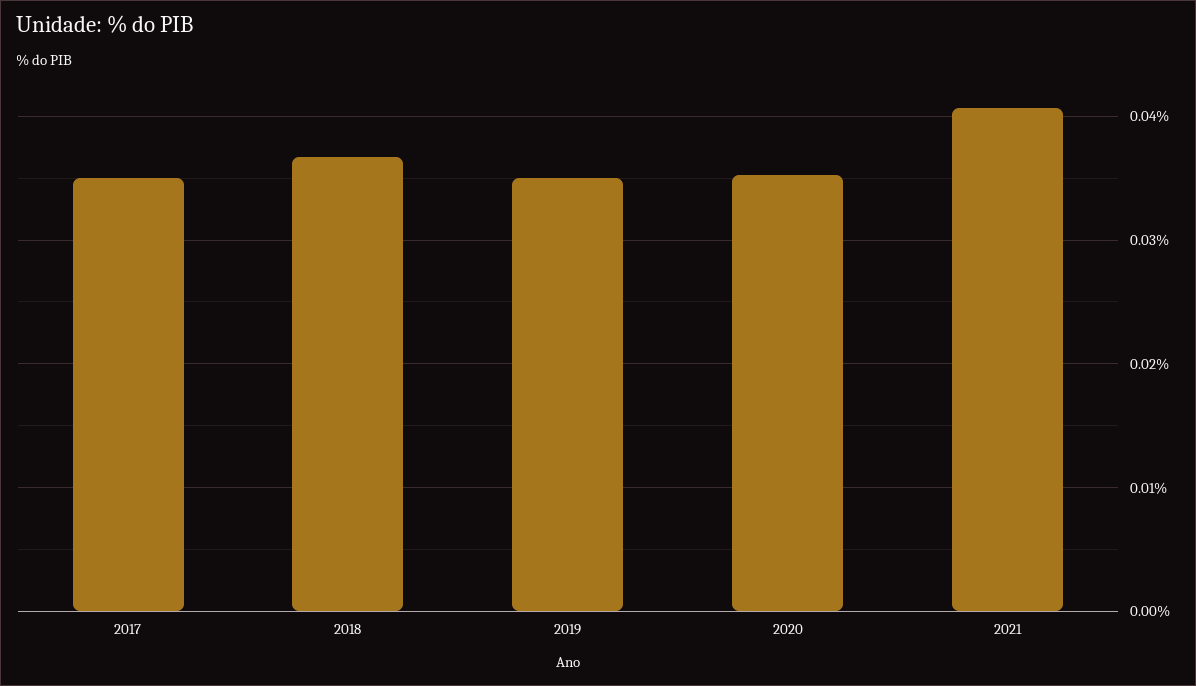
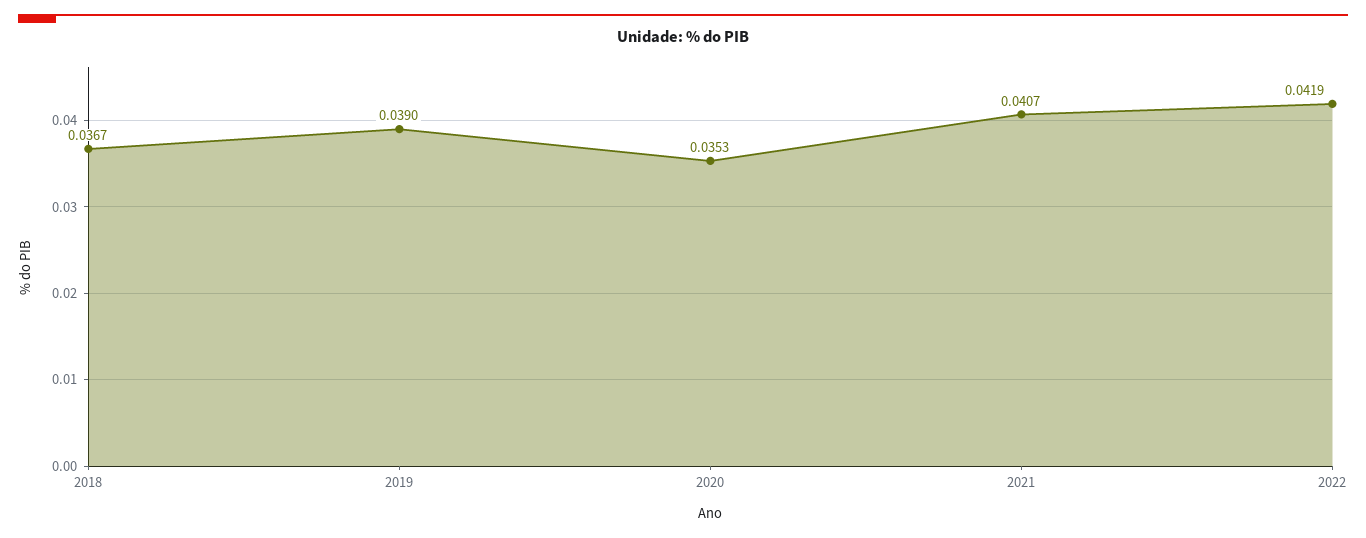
2017: 0.035 -> none
2019: 0.035 -> 0.039
2022: none -> 0.0419

